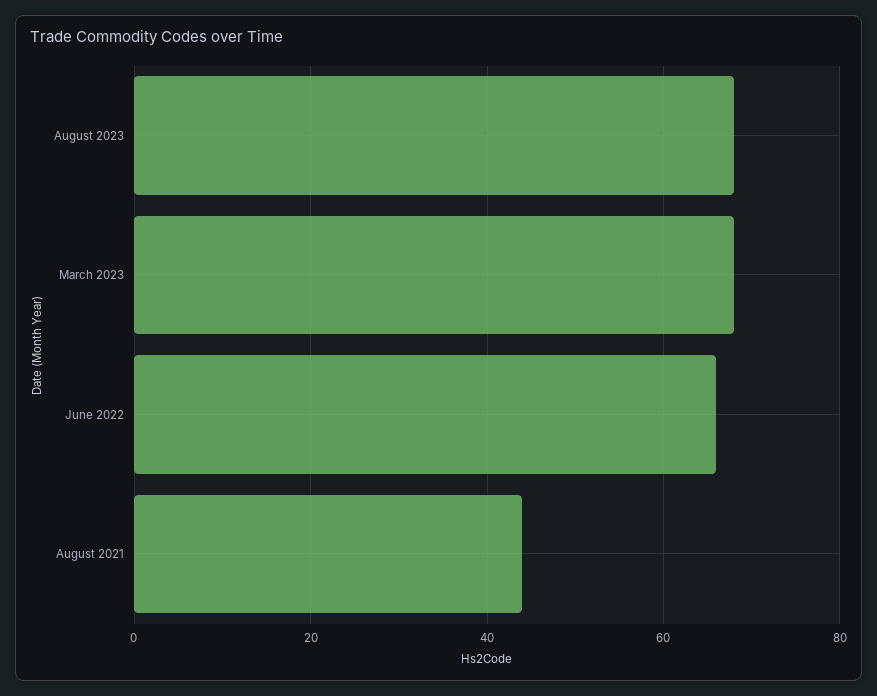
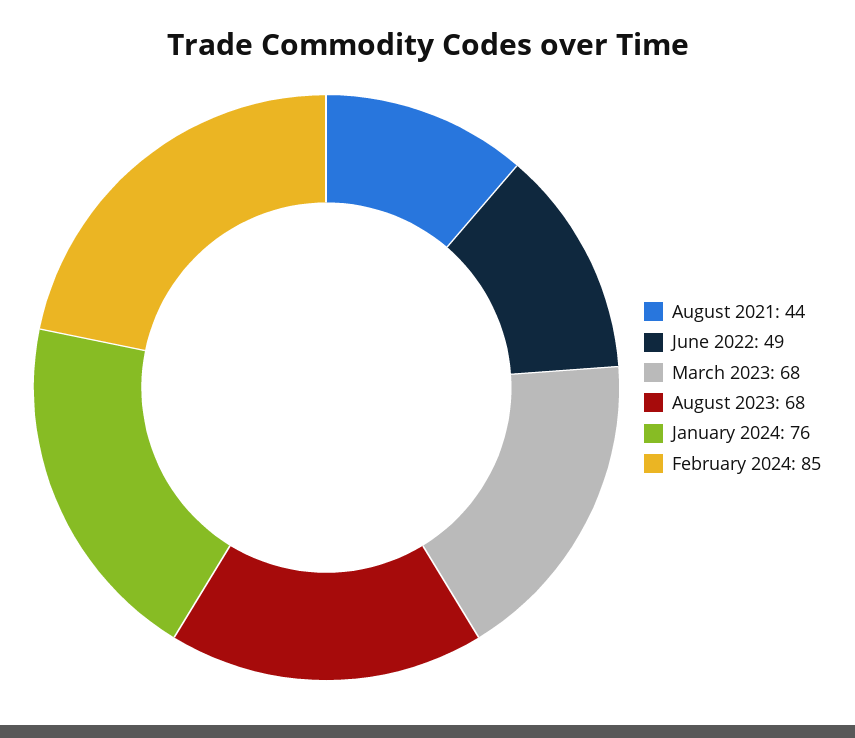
June 2022: 65 -> 49
January 2024: none -> 76
February 2024: none -> 85

